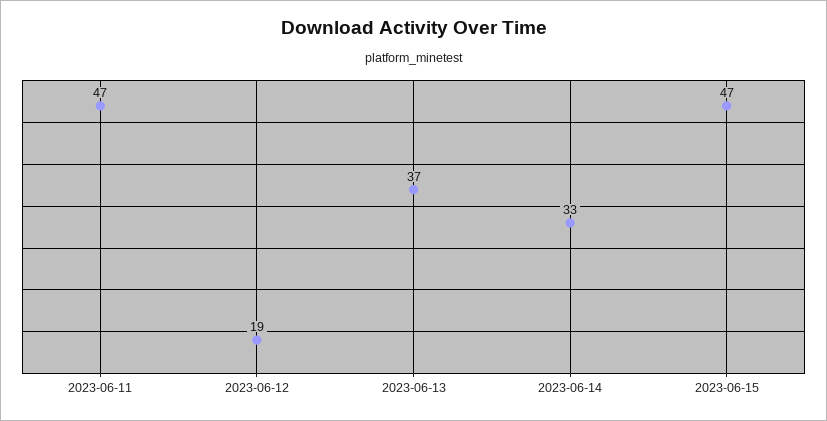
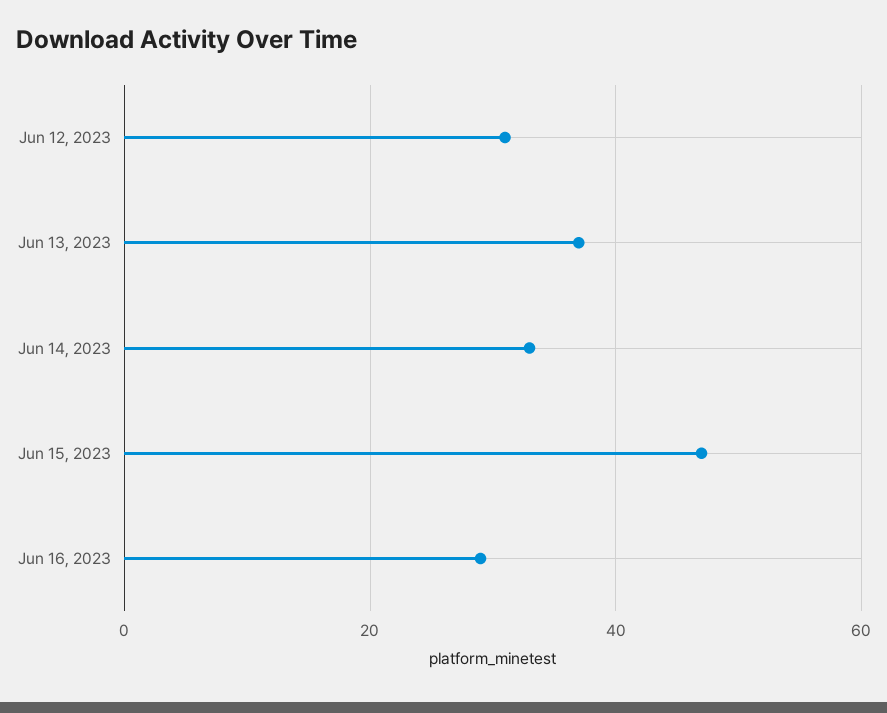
2023-06-11: 47 -> none
2023-06-12: 19 -> 30
Jun 16, 2023: none -> 30

